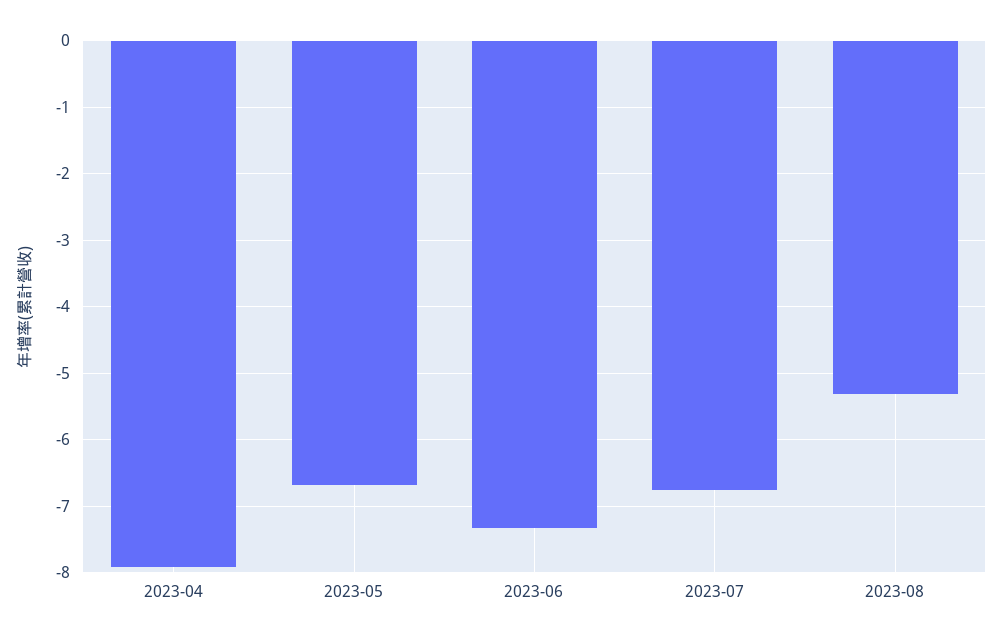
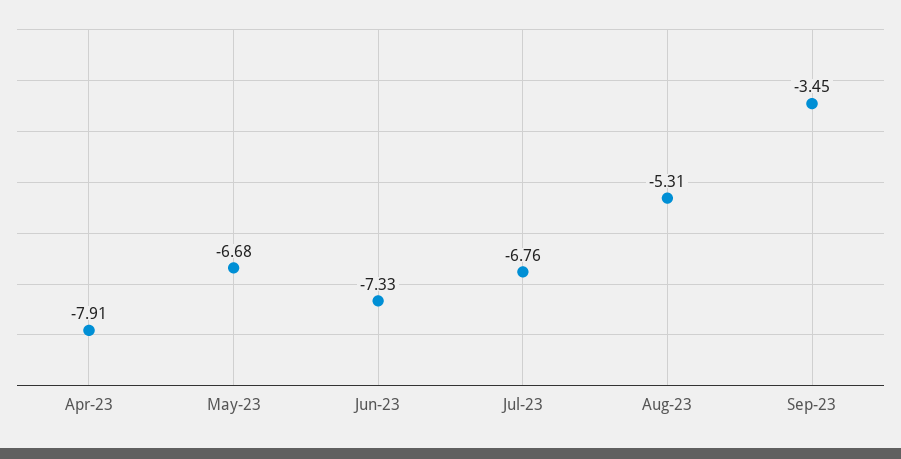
Sep-23: none -> -3.45

